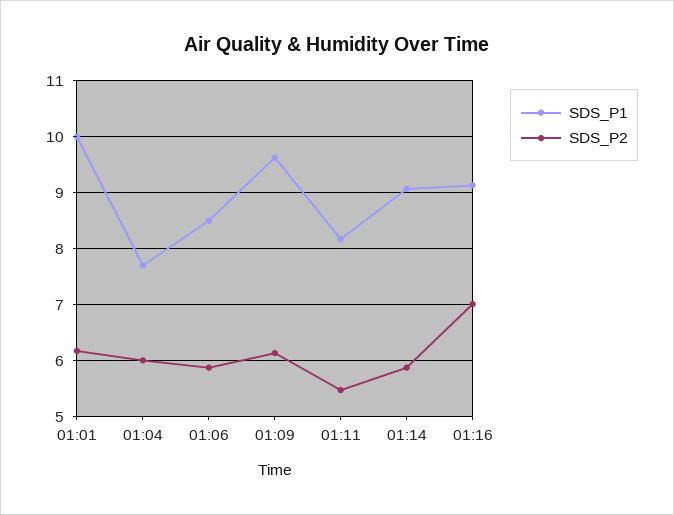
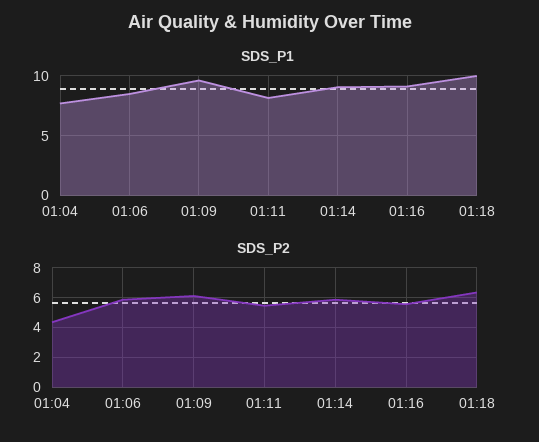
SDS_P1, 01:01: 10 -> none
SDS_P2, 01:01: 6.2 -> none
SDS_P2, 01:04: 6 -> 4.5
SDS_P2, 01:16: 7 -> 5.5
SDS_P1, 01:18: none -> 10
SDS_P2, 01:18: none -> 6.5

